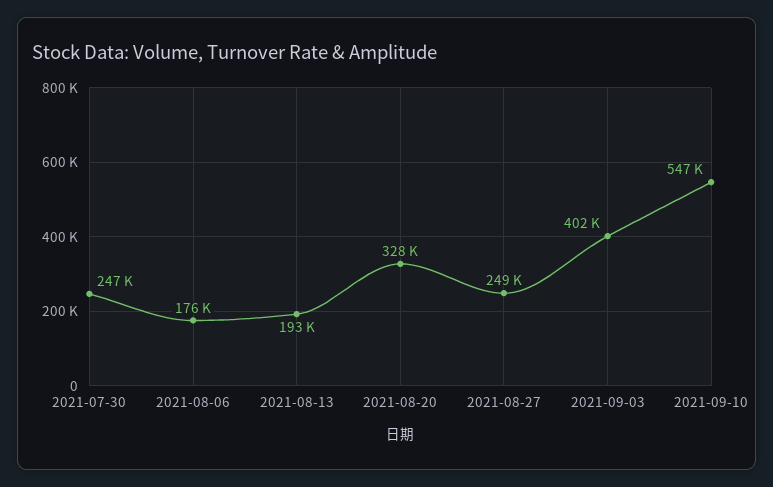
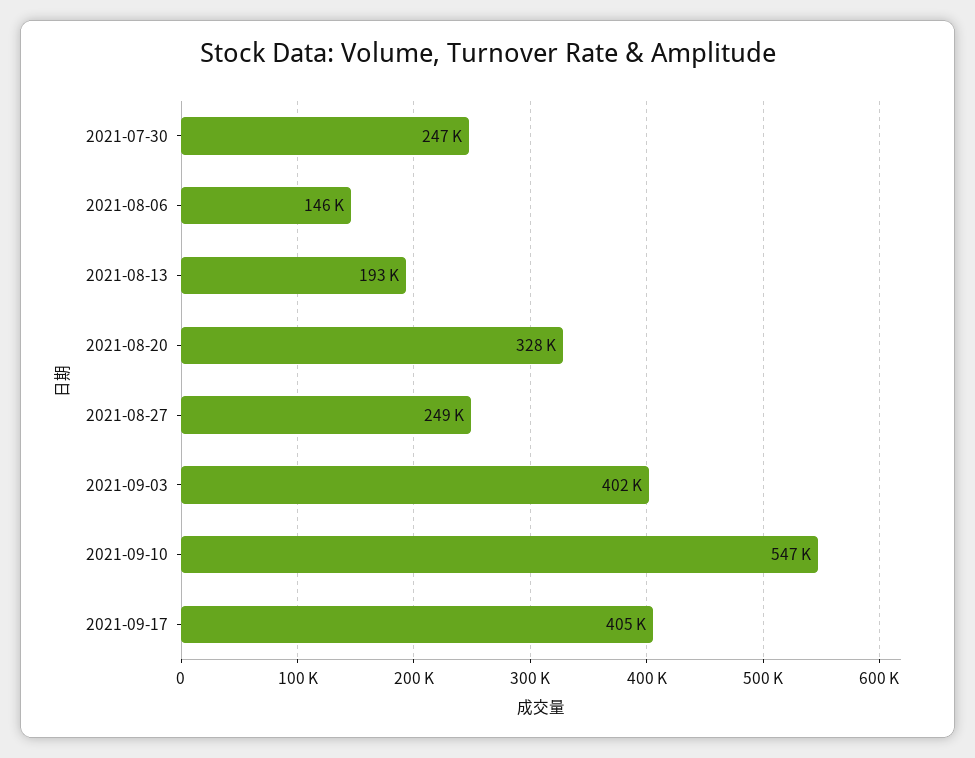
2021-08-06: 176000 -> 146000
2021-09-17: none -> 405000

